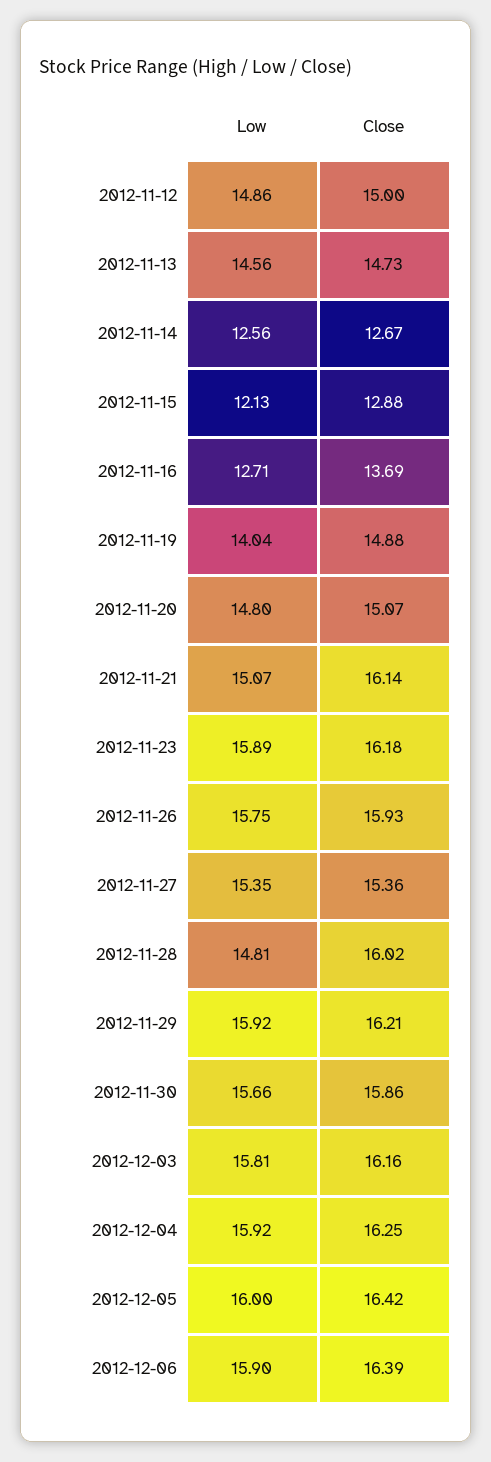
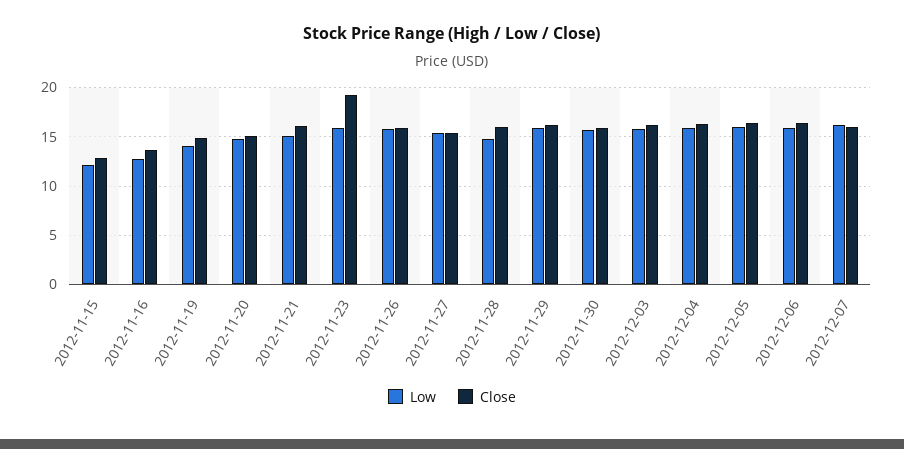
Low, 2012-11-12: 14.86 -> none
Close, 2012-11-12: 15 -> none
Low, 2012-11-13: 14.56 -> none
Close, 2012-11-13: 14.73 -> none
Low, 2012-11-14: 12.56 -> none
Close, 2012-11-14: 12.67 -> none
Close, 2012-11-23: 16.18 -> 19
Low, 2012-12-07: none -> 16
Close, 2012-12-07: none -> 16

